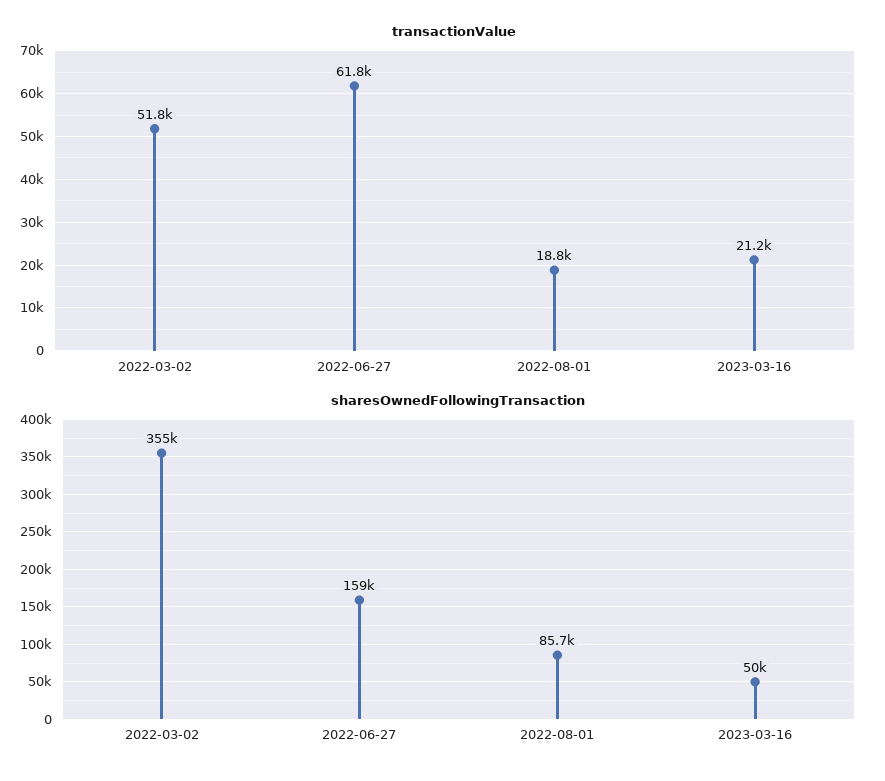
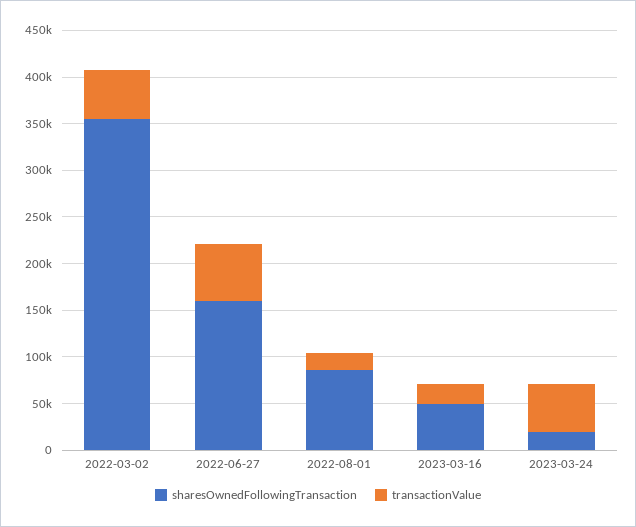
sharesOwnedFollowingTransaction, 2023-03-24: none -> 20000
transactionValue, 2023-03-24: none -> 50000

